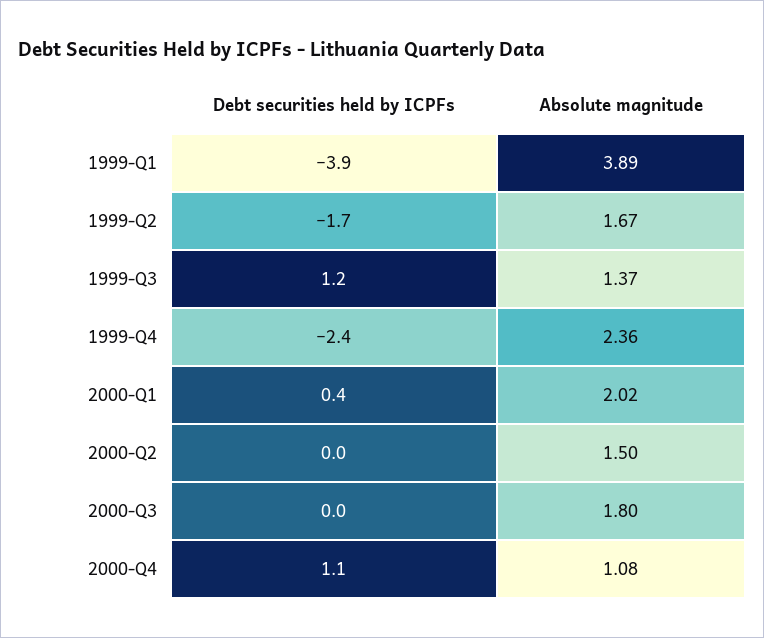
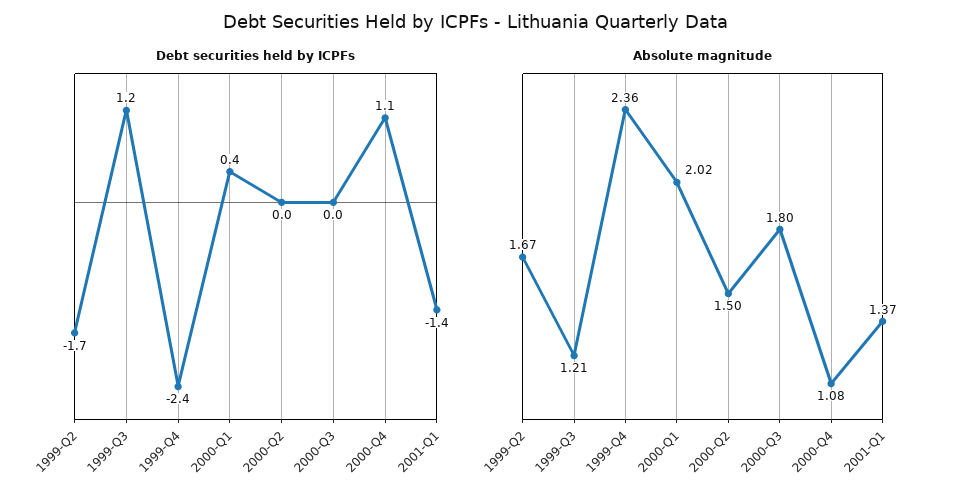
Debt securities held by ICPFs, 1999-Q1: -3.9 -> none
Absolute magnitude, 1999-Q1: 3.89 -> none
Absolute magnitude, 1999-Q3: 1.37 -> 1.21
Debt securities held by ICPFs, 2001-Q1: none -> -1.4
Absolute magnitude, 2001-Q1: none -> 1.37

